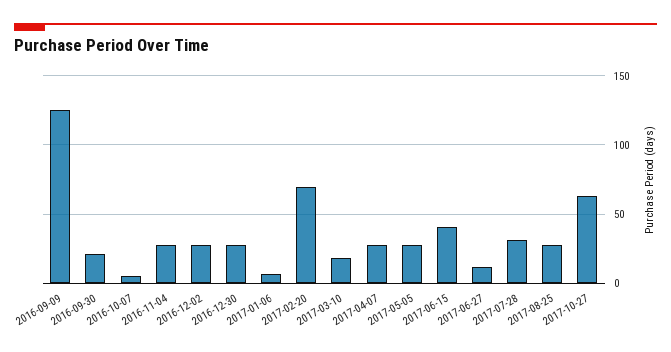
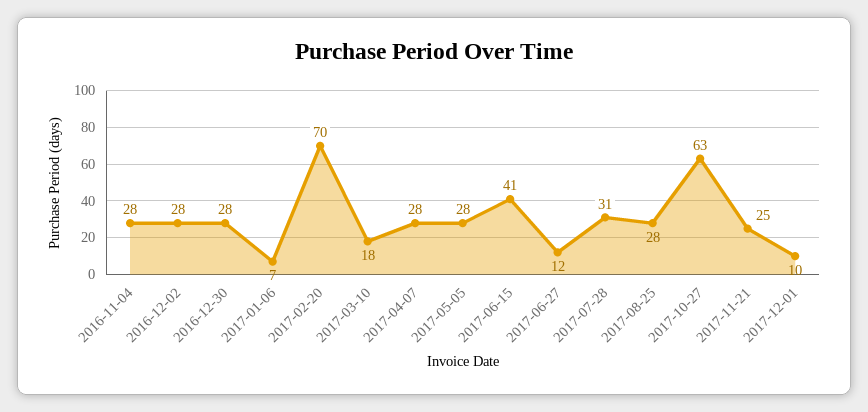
2016-09-09: 125 -> none
2016-09-30: 20 -> none
2016-10-07: 5 -> none
2017-11-21: none -> 25
2017-12-01: none -> 10

